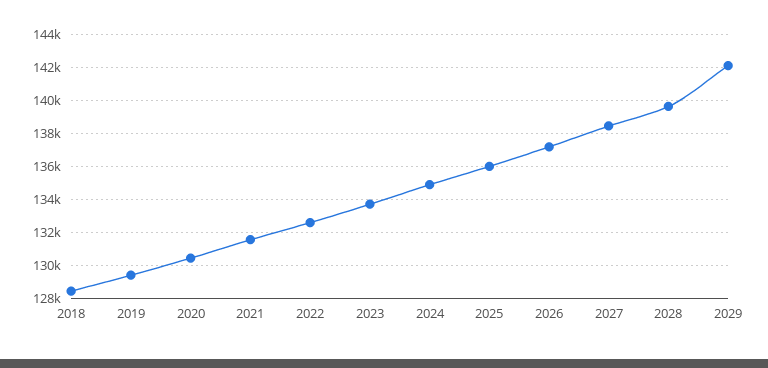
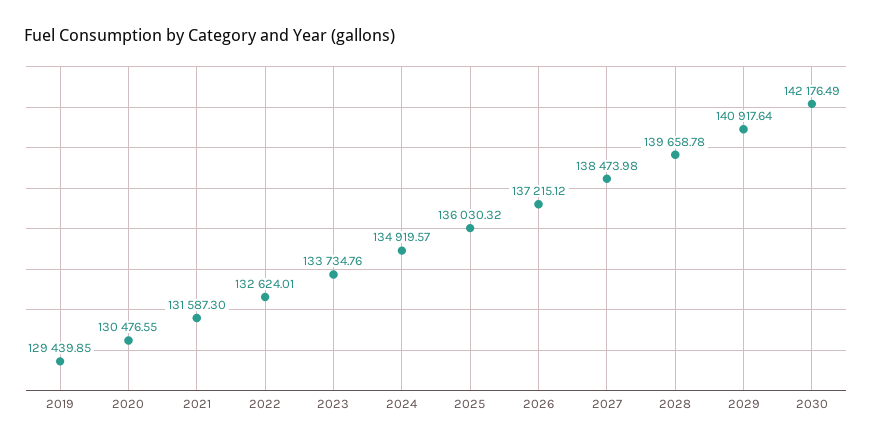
2018: 128500 -> none
2029: 142000 -> 140917.64
2030: none -> 142176.49

